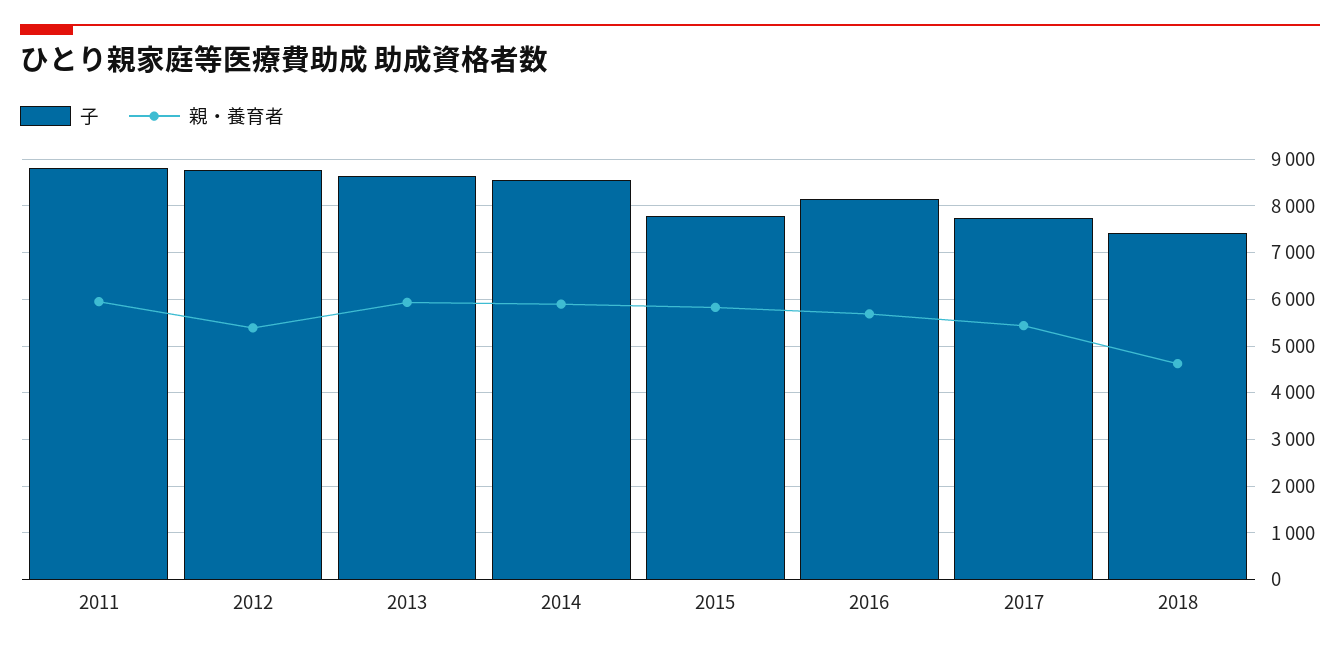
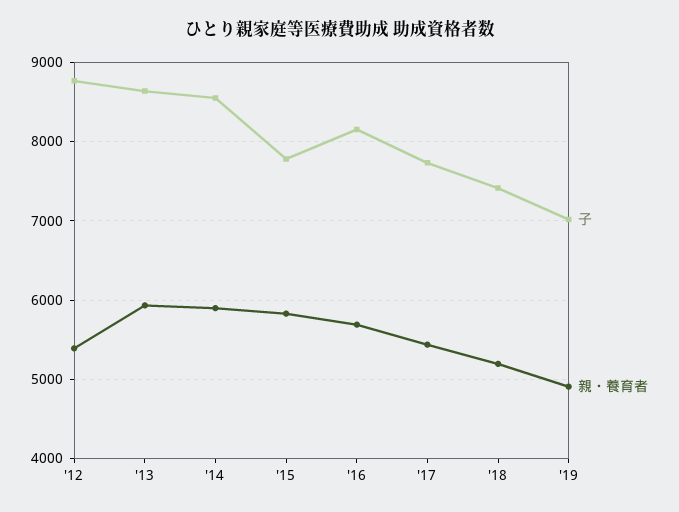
子, 2011: 8800 -> none
親・養育者, 2011: 6000 -> none
親・養育者, 2018: 4600 -> 5200
子, '19: none -> 7000
親・養育者, '19: none -> 4900

